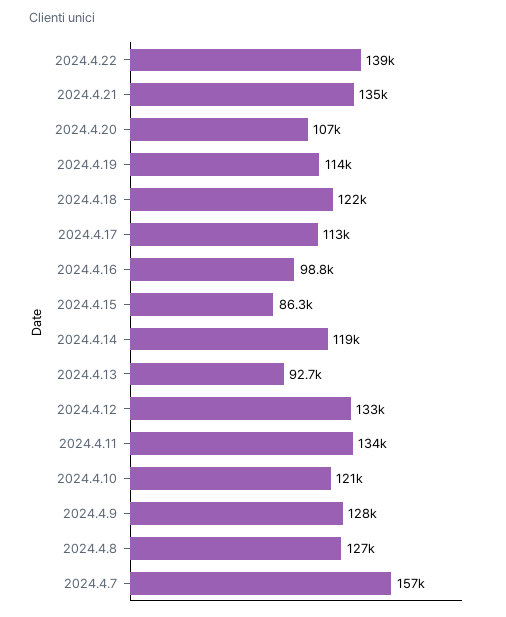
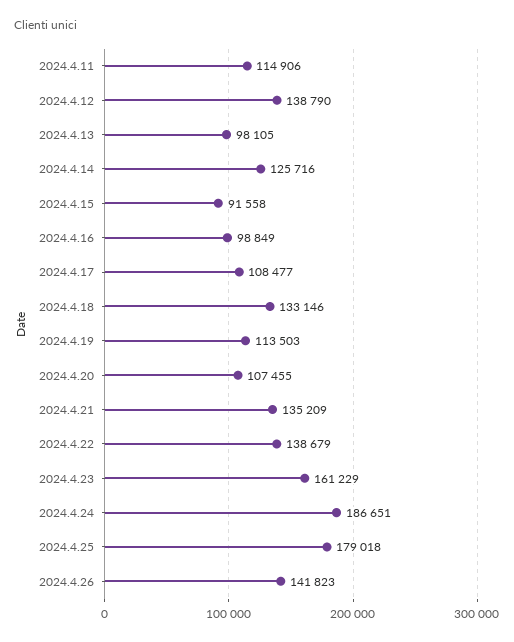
2024.4.18: 122000 -> 133146
2024.4.17: 113000 -> 108477
2024.4.15: 86300 -> 91558
2024.4.14: 119000 -> 125716
2024.4.13: 92700 -> 98105
2024.4.12: 133000 -> 138790
2024.4.11: 134000 -> 114906
2024.4.10: 121000 -> none
2024.4.9: 128000 -> none
2024.4.8: 127000 -> none
2024.4.7: 157000 -> none
2024.4.23: none -> 161229
2024.4.24: none -> 186651
2024.4.25: none -> 179018
2024.4.26: none -> 141823

